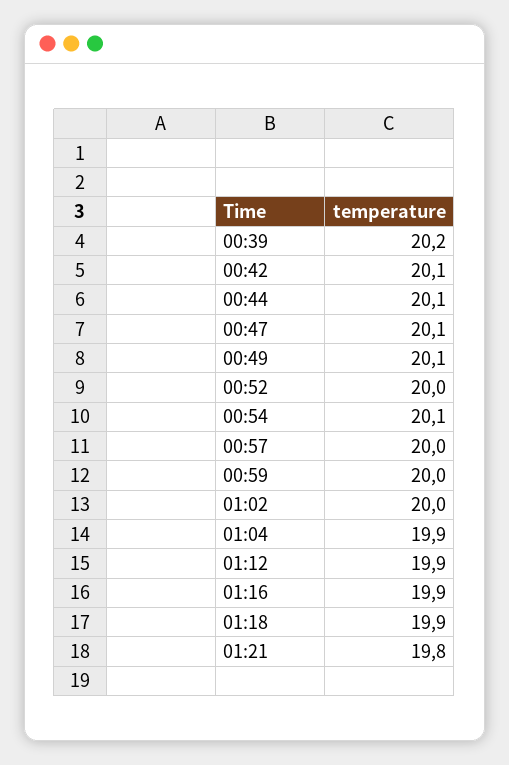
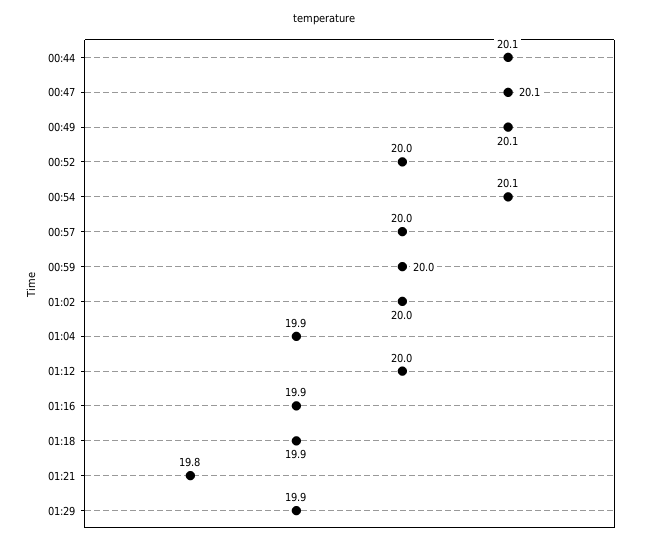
00:39: 20.2 -> none
00:42: 20.1 -> none
01:12: 19.9 -> 20
01:29: none -> 19.9

